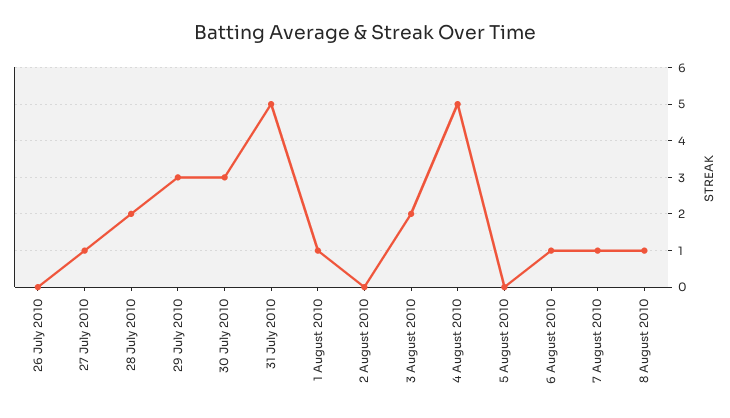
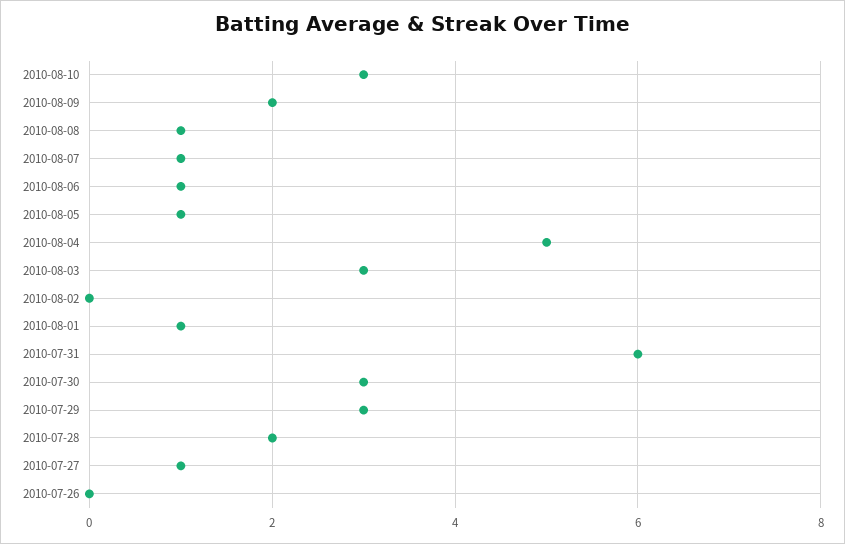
31 July 2010: 5 -> 6
3 August 2010: 2 -> 3
5 August 2010: 0 -> 1
2010-08-10: none -> 3
2010-08-09: none -> 2

